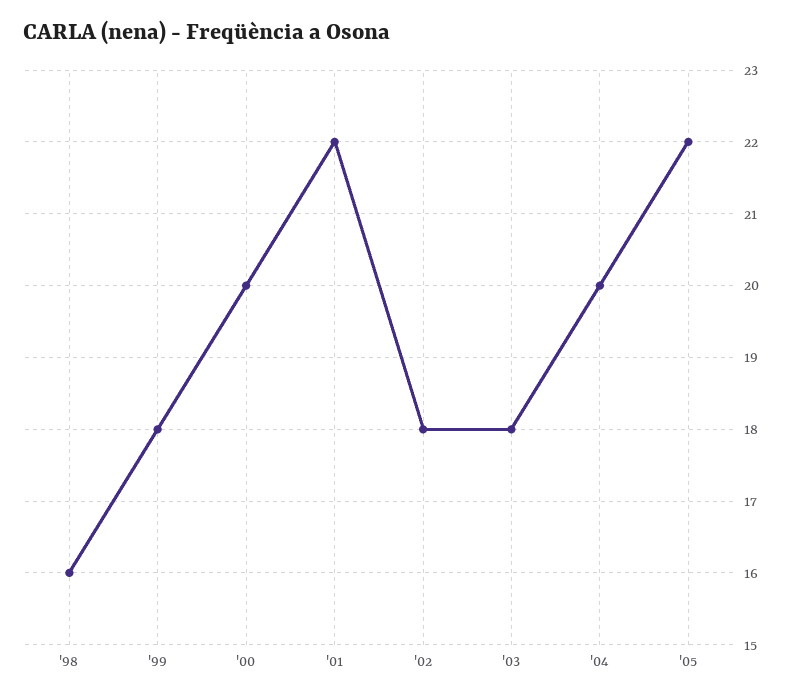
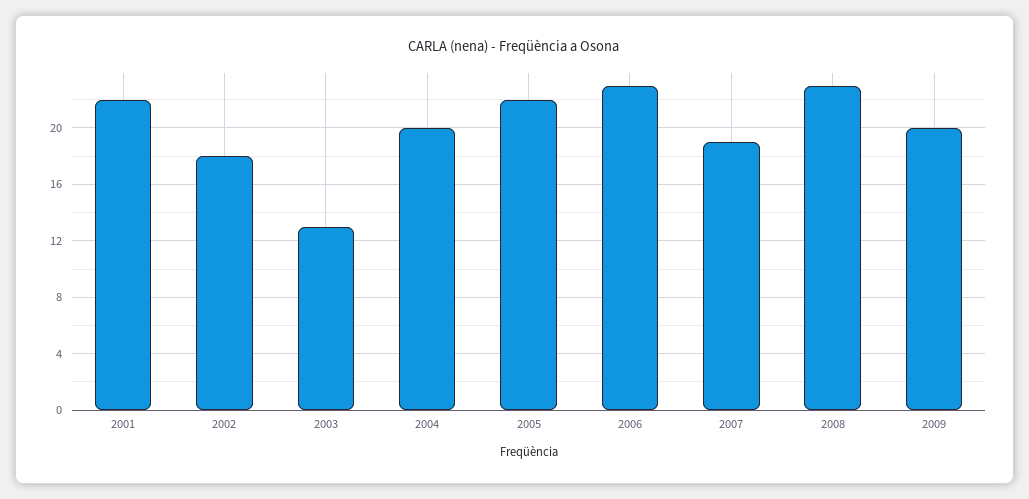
'98: 16 -> none
'99: 18 -> none
'00: 20 -> none
'03: 18 -> 13
2006: none -> 23
2007: none -> 19
2008: none -> 23
2009: none -> 20

